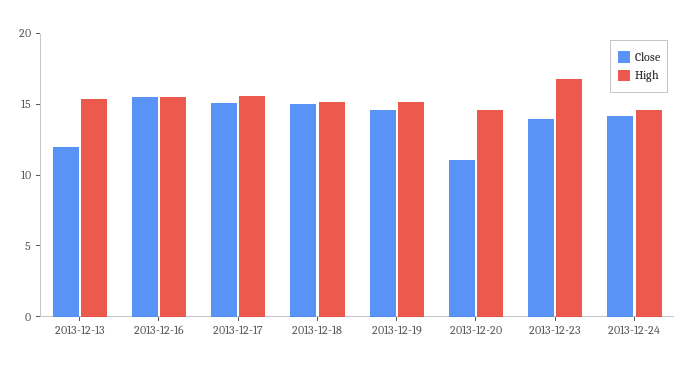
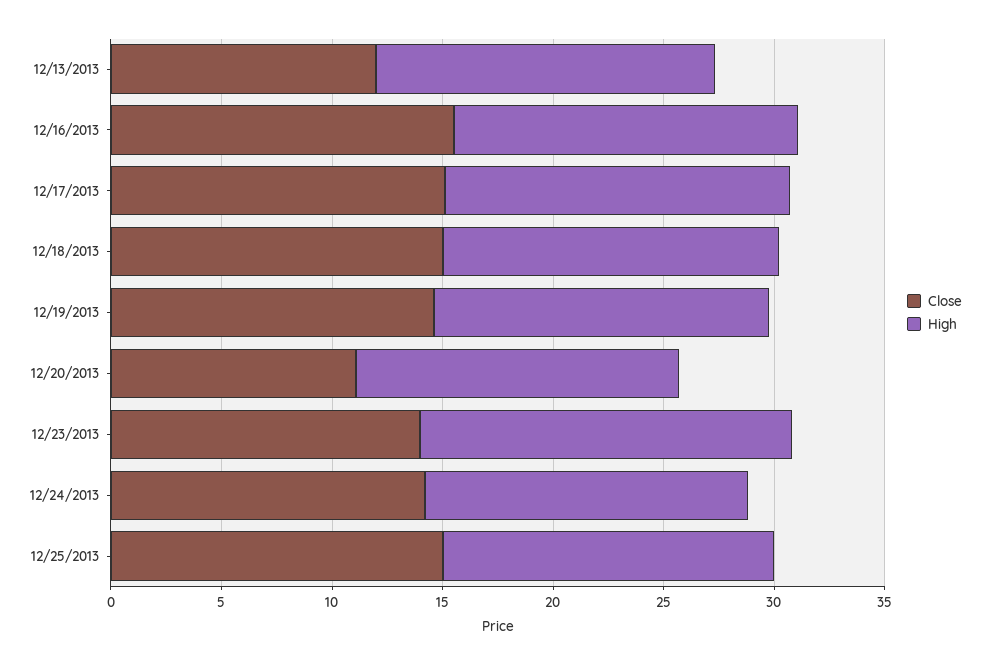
Close, 12/25/2013: none -> 15
High, 12/25/2013: none -> 15

